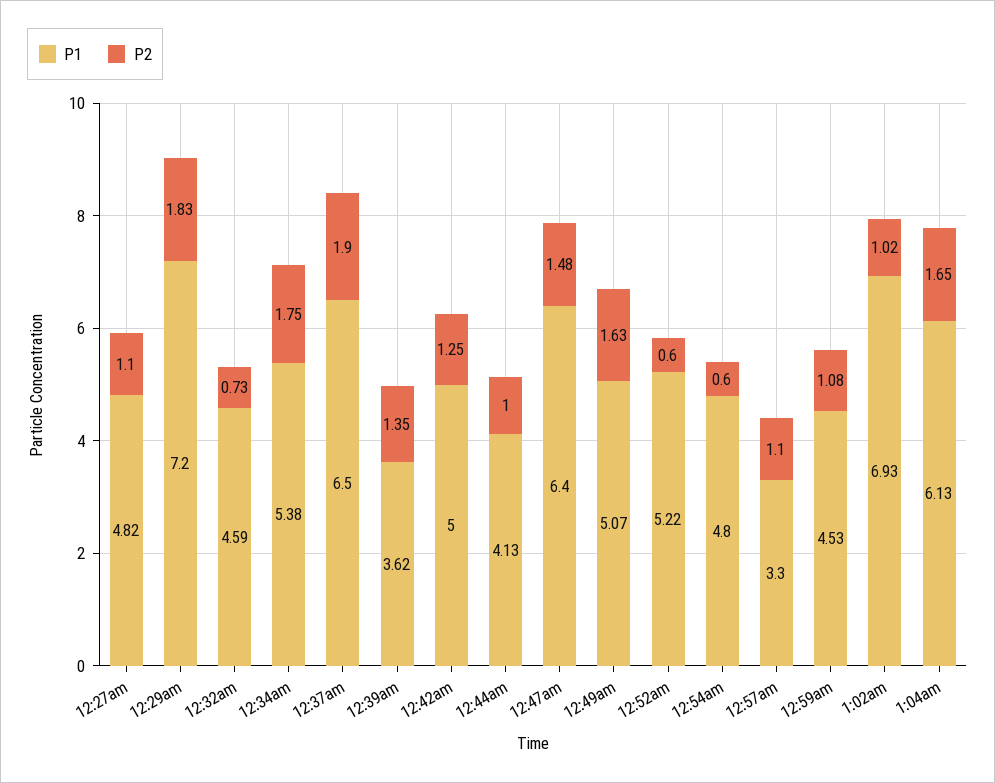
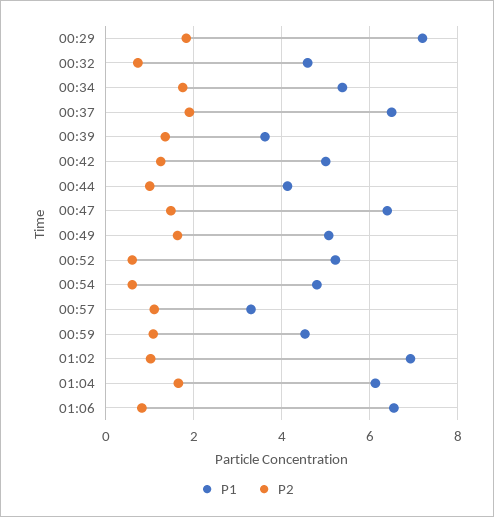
P1, 12:27am: 4.82 -> none
P2, 12:27am: 1.1 -> none
P1, 01:06: none -> 6.6
P2, 01:06: none -> 0.8

